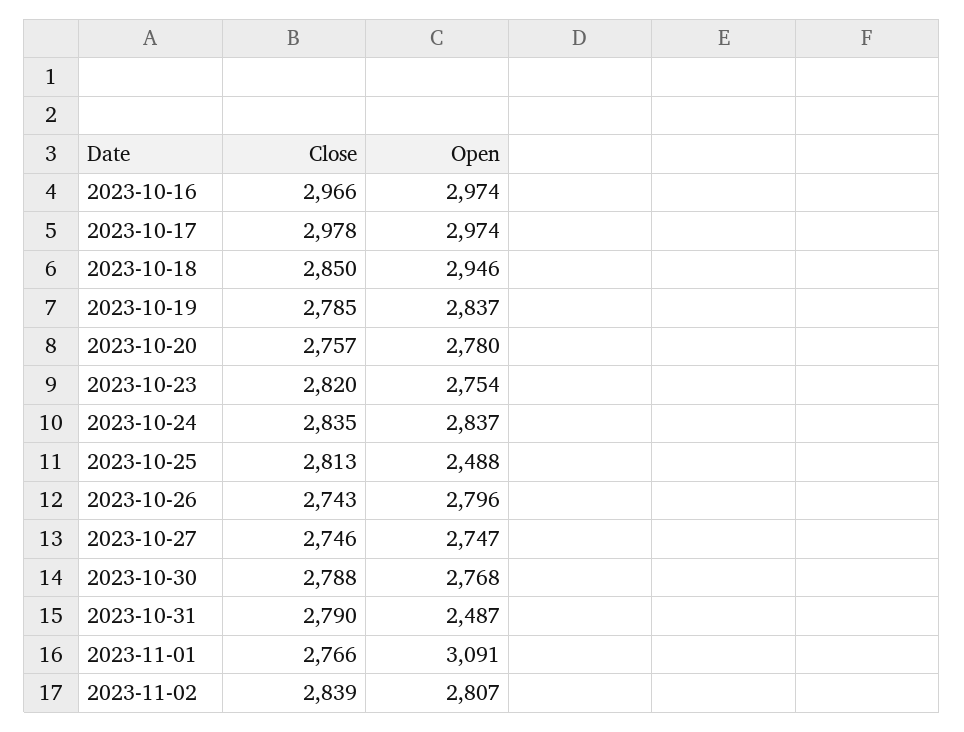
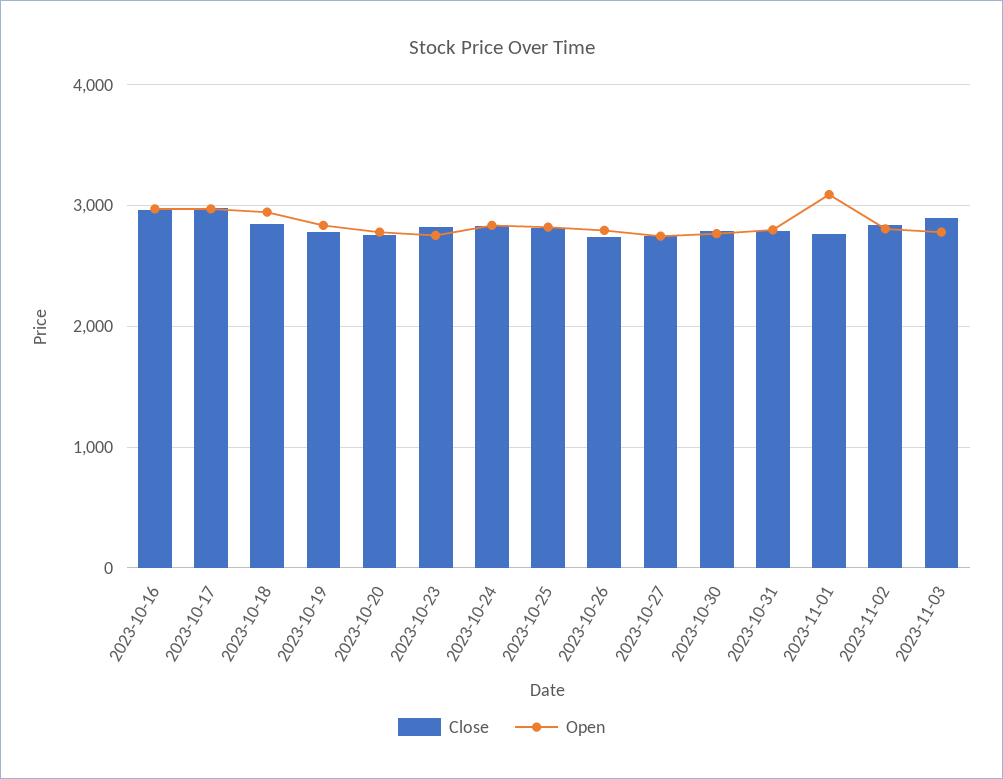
Open, 2023-10-25: 2488 -> 2800
Open, 2023-10-31: 2487 -> 2800
Close, 2023-11-03: none -> 2900
Open, 2023-11-03: none -> 2800

